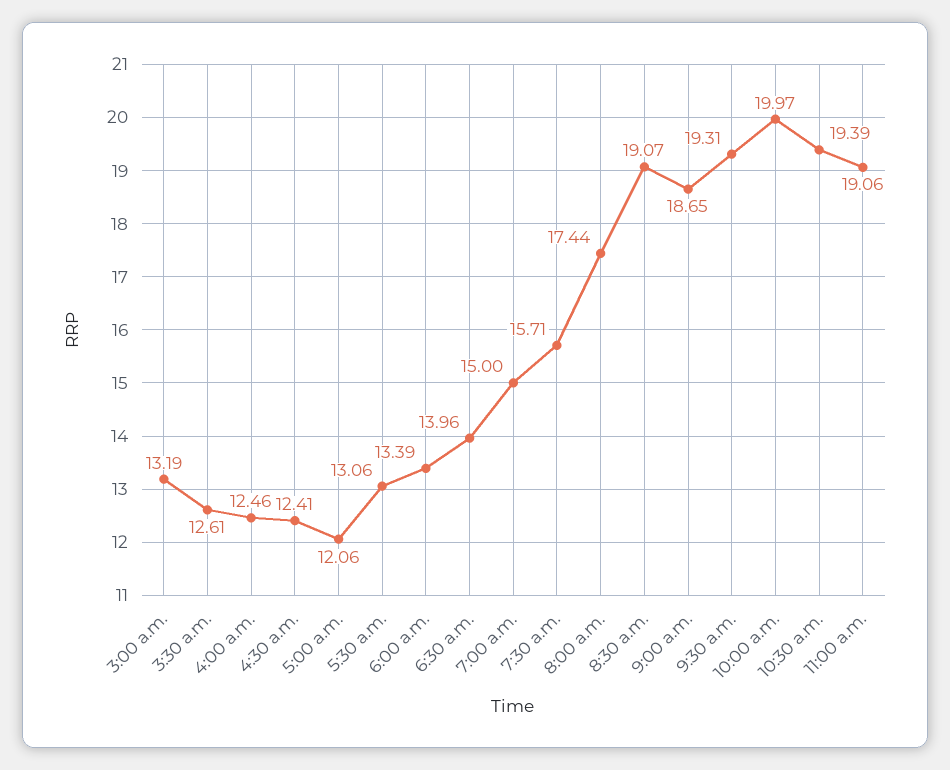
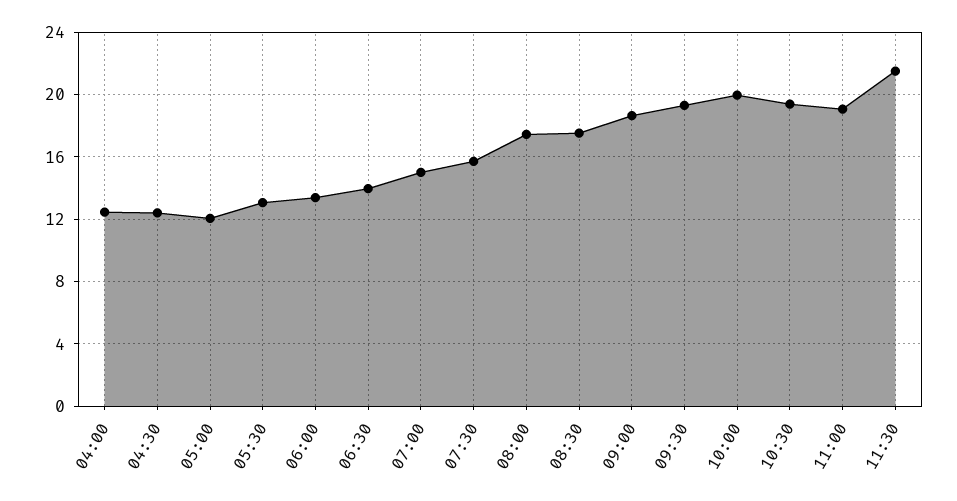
3:00 a.m.: 13.19 -> none
3:30 a.m.: 12.61 -> none
8:30 a.m.: 19.07 -> 17.5
11:30: none -> 21.5

